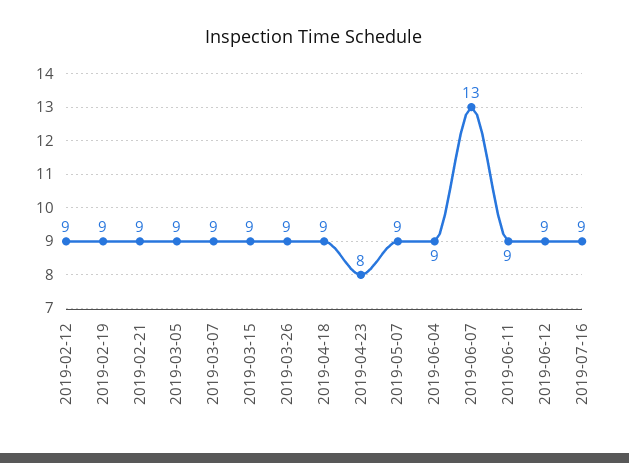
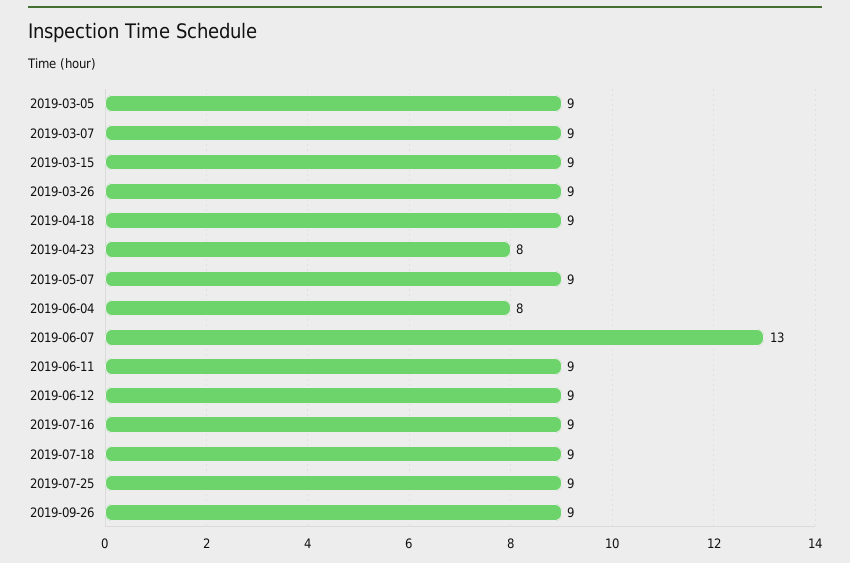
2019-02-12: 9 -> none
2019-02-19: 9 -> none
2019-02-21: 9 -> none
2019-06-04: 9 -> 8
2019-07-18: none -> 9
2019-07-25: none -> 9
2019-09-26: none -> 9

